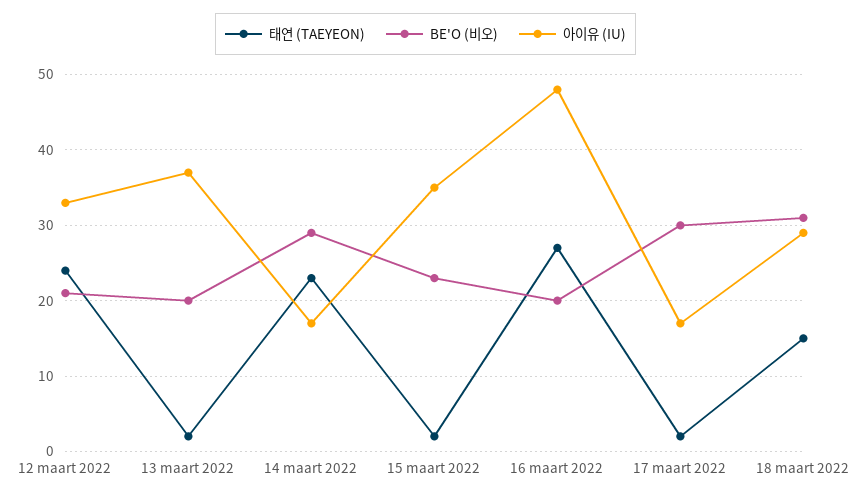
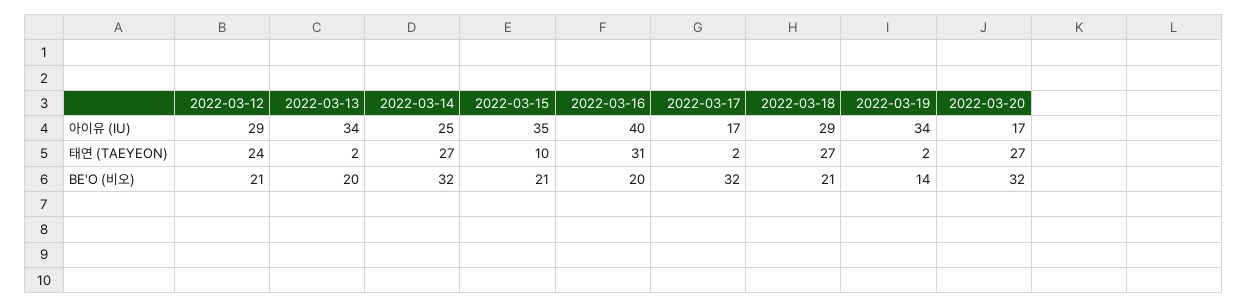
아이유 (IU), 12 maart 2022: 33 -> 29
아이유 (IU), 13 maart 2022: 37 -> 34
태연 (TAEYEON), 14 maart 2022: 23 -> 27
BE'O (비오), 14 maart 2022: 29 -> 32
아이유 (IU), 14 maart 2022: 17 -> 25
태연 (TAEYEON), 15 maart 2022: 2 -> 10
BE'O (비오), 15 maart 2022: 23 -> 21
태연 (TAEYEON), 16 maart 2022: 27 -> 31
아이유 (IU), 16 maart 2022: 48 -> 40
BE'O (비오), 17 maart 2022: 30 -> 32
태연 (TAEYEON), 18 maart 2022: 15 -> 27
BE'O (비오), 18 maart 2022: 31 -> 21
아이유 (IU), 2022-03-19: none -> 34
아이유 (IU), 2022-03-20: none -> 17
태연 (TAEYEON), 2022-03-19: none -> 2
태연 (TAEYEON), 2022-03-20: none -> 27
BE'O (비오), 2022-03-19: none -> 14
BE'O (비오), 2022-03-20: none -> 32

